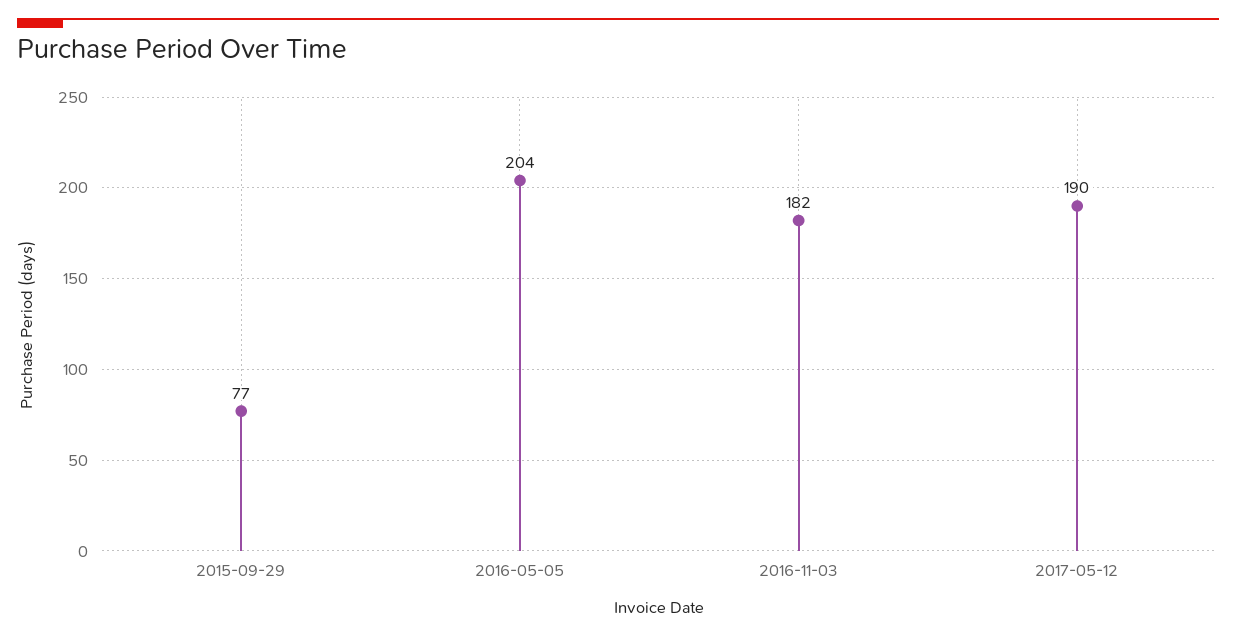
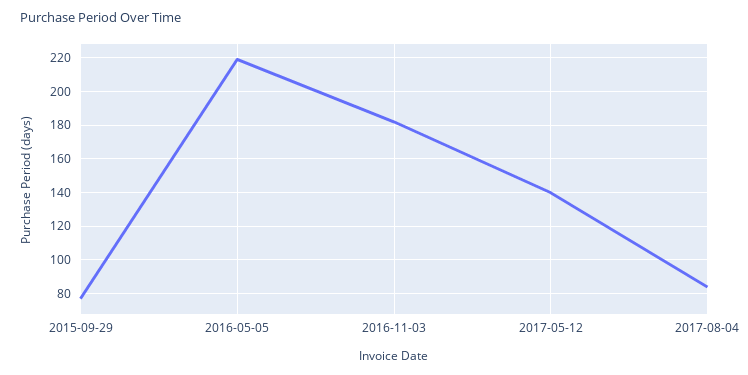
2016-05-05: 204 -> 220
2017-05-12: 190 -> 140
2017-08-04: none -> 85

